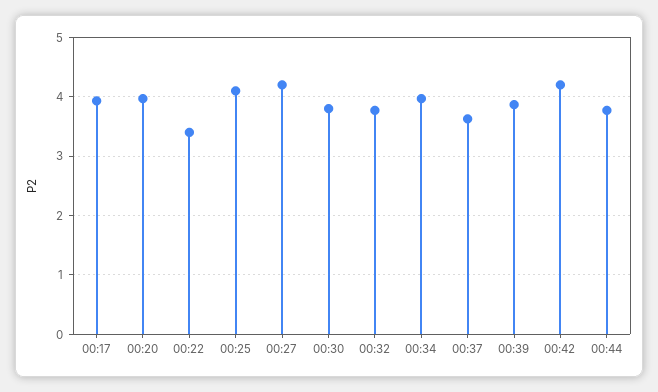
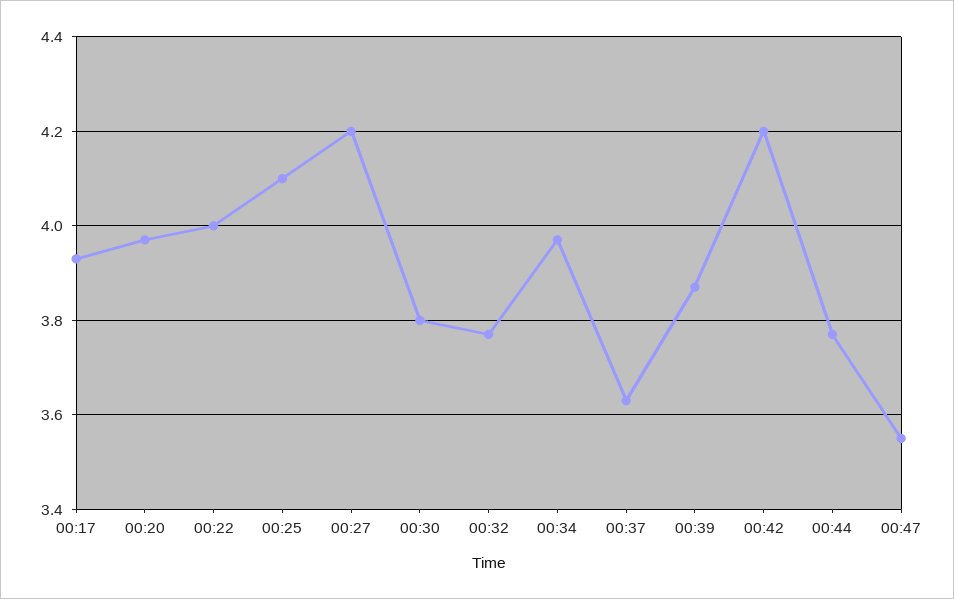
00:22: 3.4 -> 4
00:47: none -> 3.55

